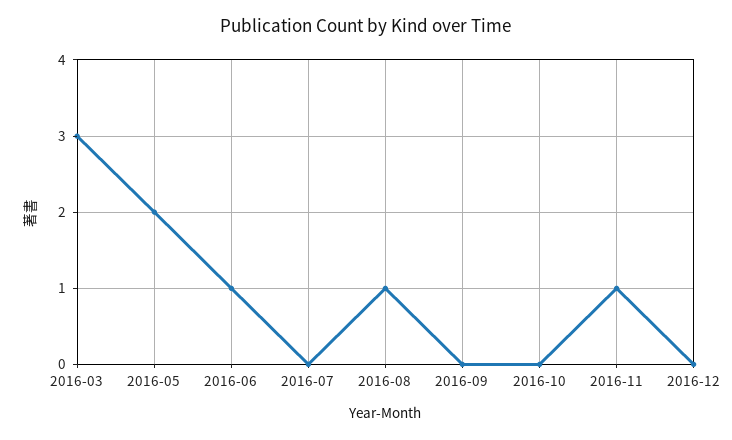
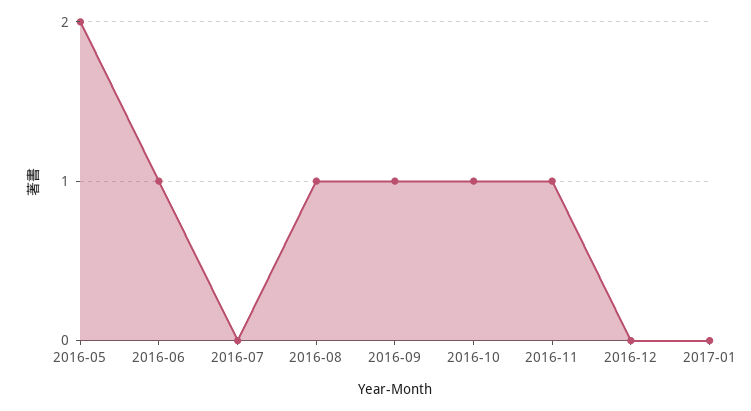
2016-03: 3 -> none
2016-09: 0 -> 1
2016-10: 0 -> 1
2017-01: none -> 0

